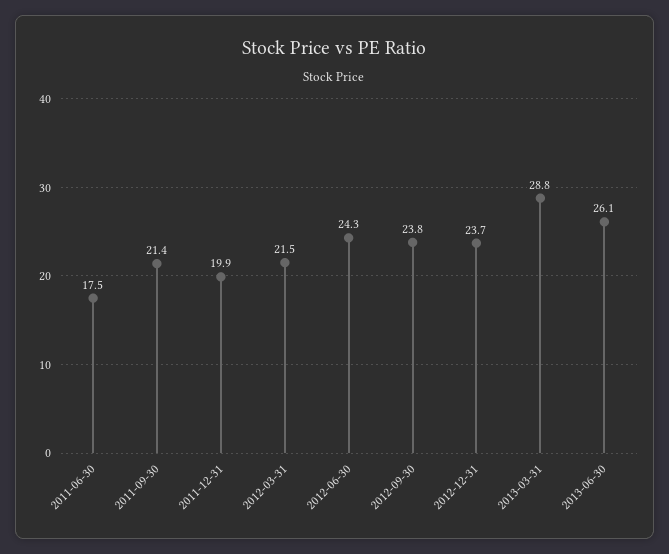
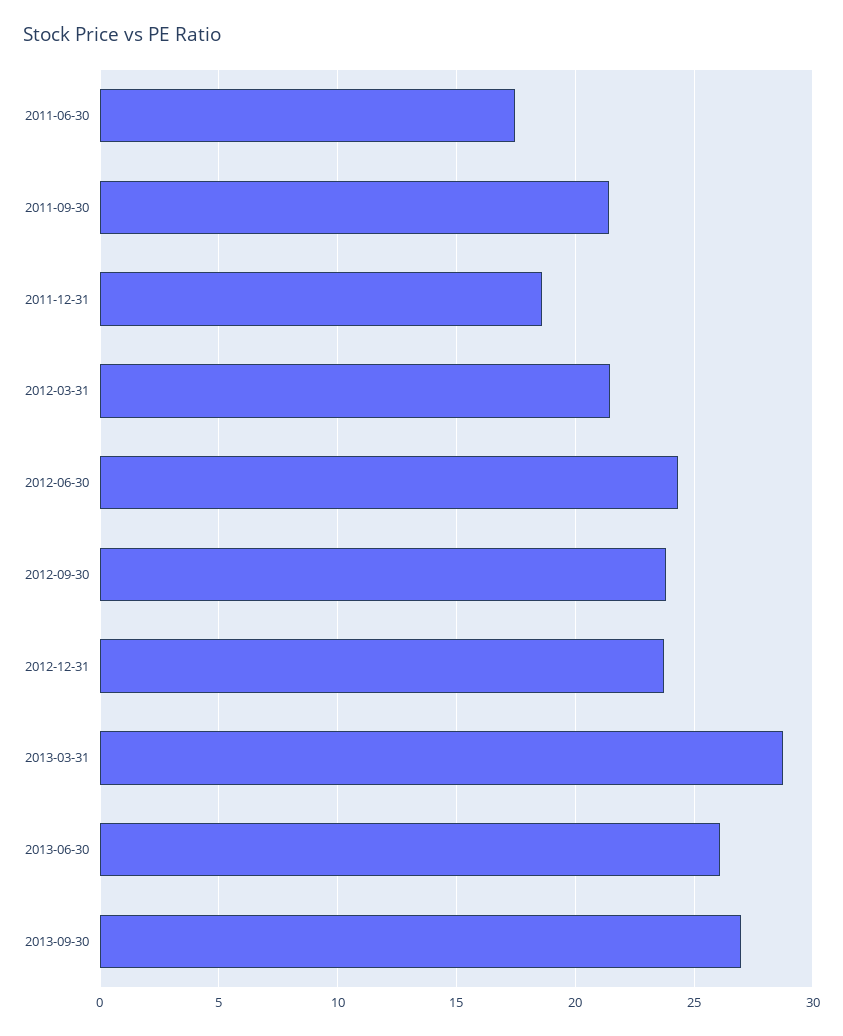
2011-12-31: 19.9 -> 18.5
2013-09-30: none -> 27

